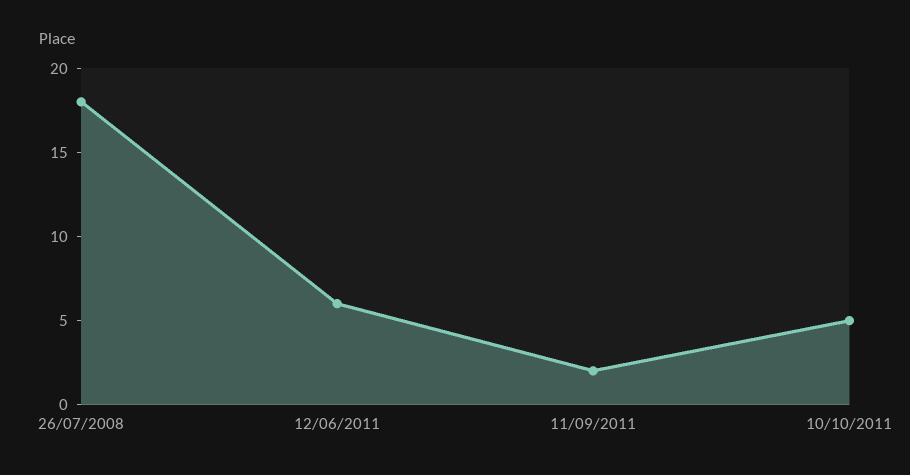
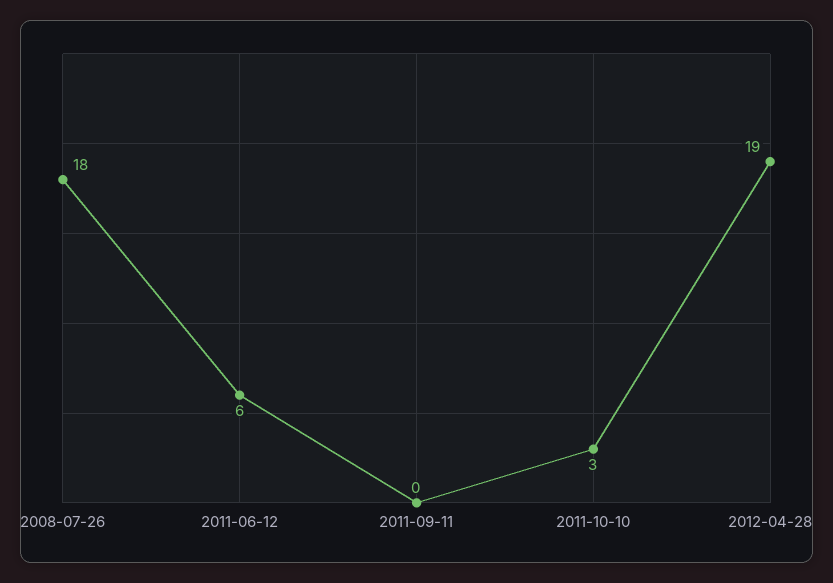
11/09/2011: 2 -> 0
10/10/2011: 5 -> 3
2012-04-28: none -> 19

